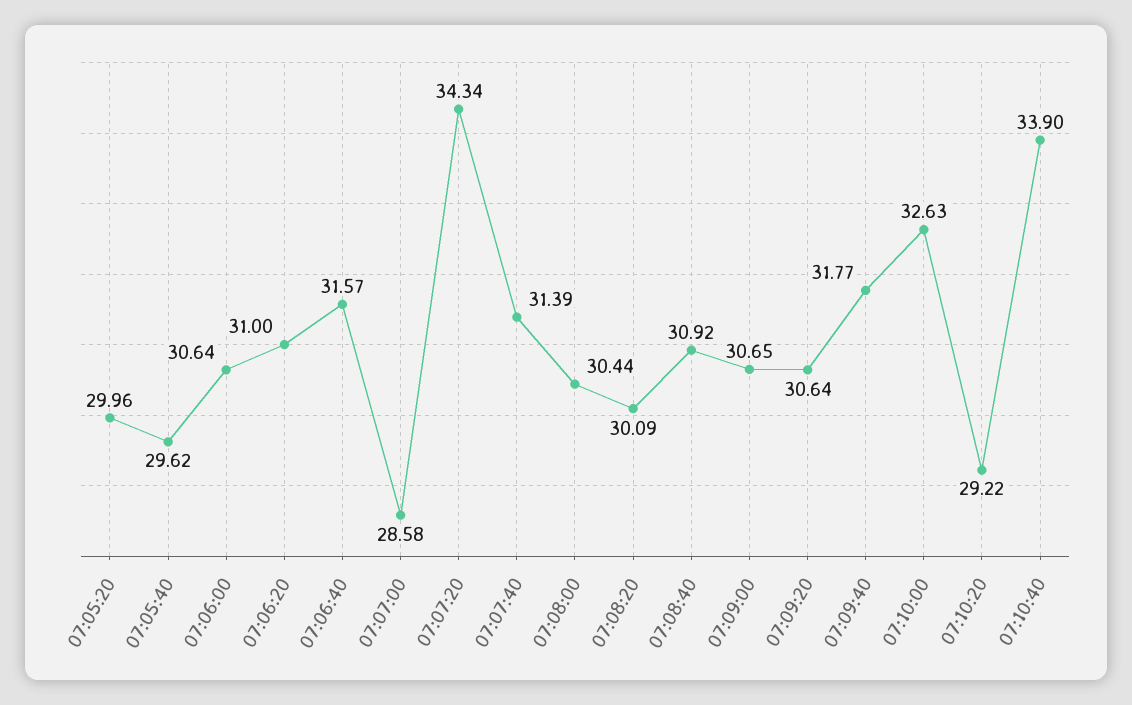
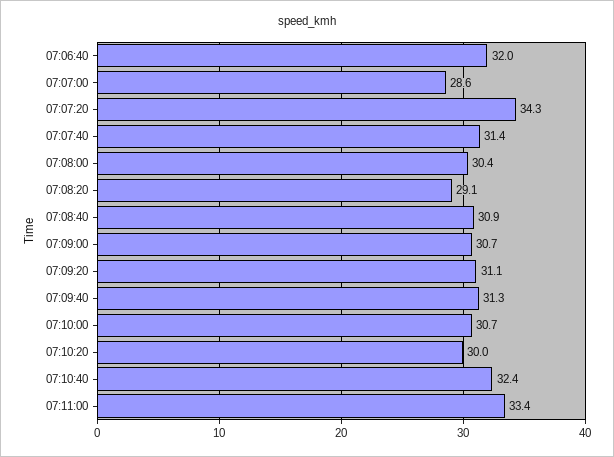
07:05:20: 29.96 -> none
07:05:40: 29.62 -> none
07:06:00: 30.64 -> none
07:06:20: 31 -> none
07:06:40: 31.57 -> 32
07:08:20: 30.09 -> 29.1
07:09:20: 30.64 -> 31.1
07:09:40: 31.77 -> 31.3
07:10:00: 32.63 -> 30.7
07:10:20: 29.22 -> 30
07:10:40: 33.9 -> 32.4
07:11:00: none -> 33.4

